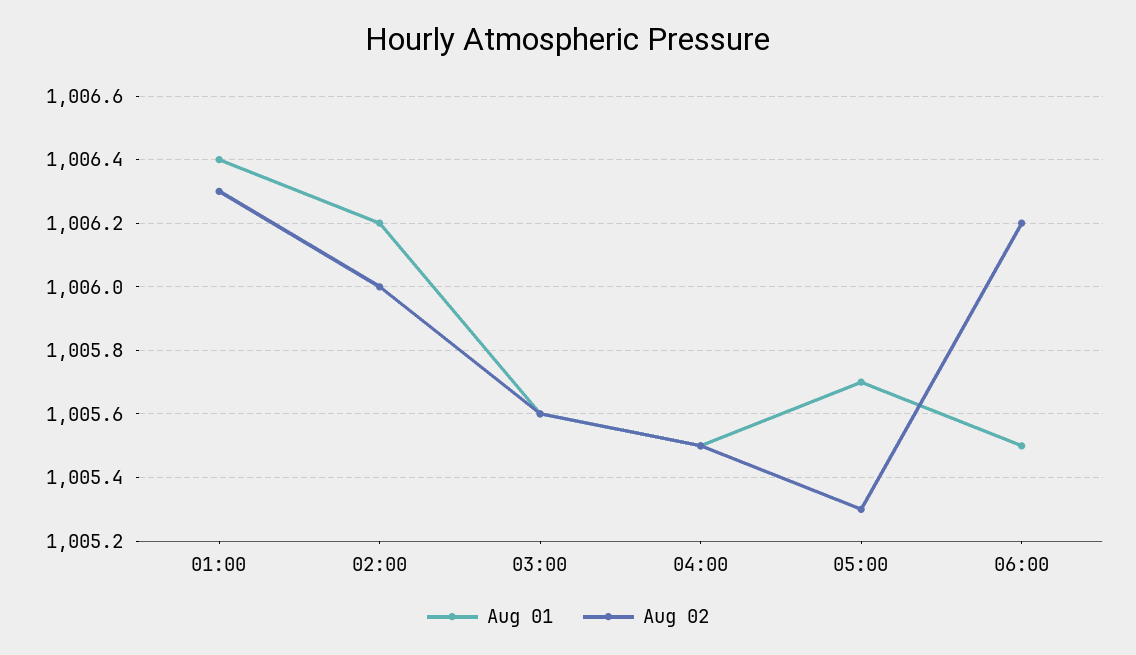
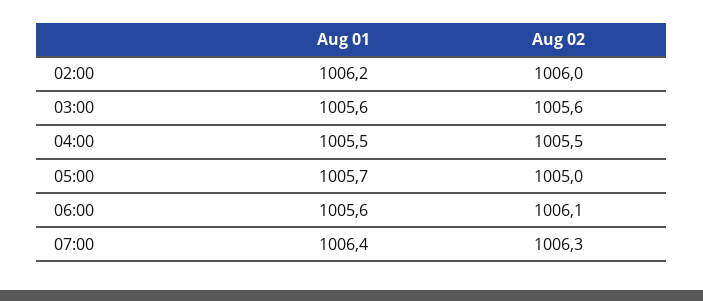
Aug 01, 01:00: 1006.4 -> none
Aug 02, 01:00: 1006.3 -> none
Aug 02, 05:00: 1005.3 -> 1005
Aug 01, 06:00: 1005.5 -> 1005.6
Aug 02, 06:00: 1006.2 -> 1006.1
Aug 01, 07:00: none -> 1006.4
Aug 02, 07:00: none -> 1006.3

